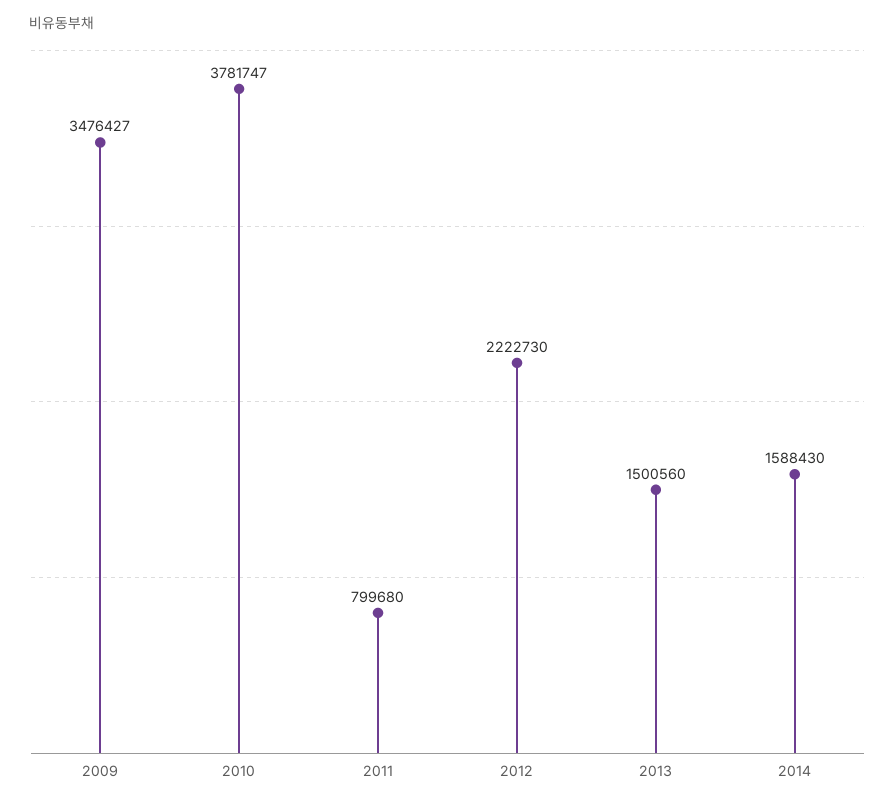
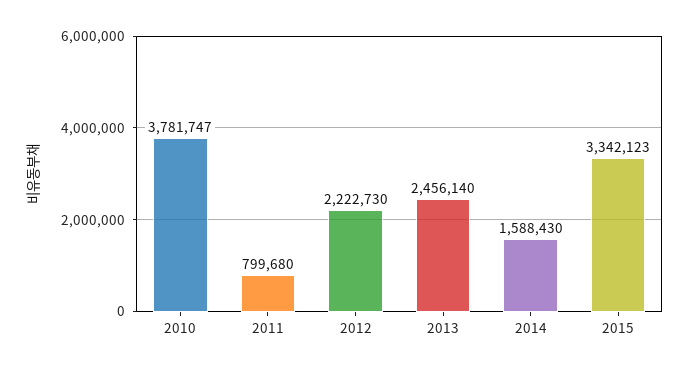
2009: 3476427 -> none
2013: 1500560 -> 2456140
2015: none -> 3342123

